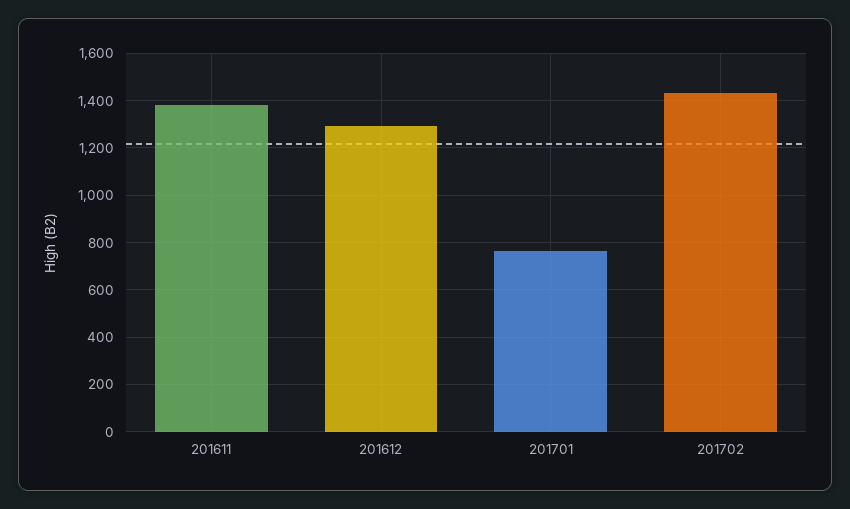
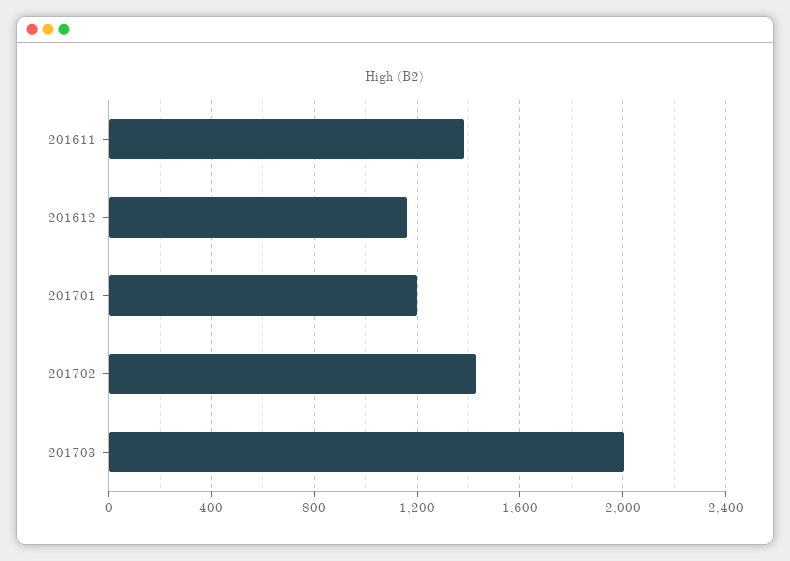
201612: 1300 -> 1150
201701: 750 -> 1200
201703: none -> 2000

